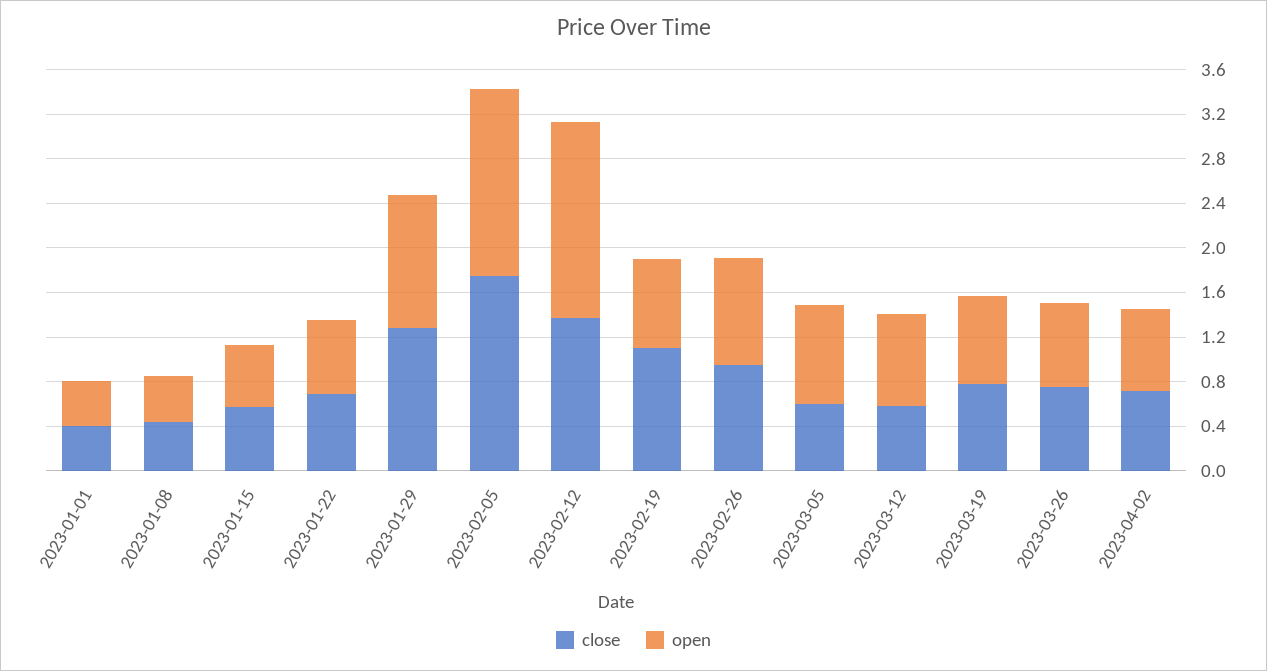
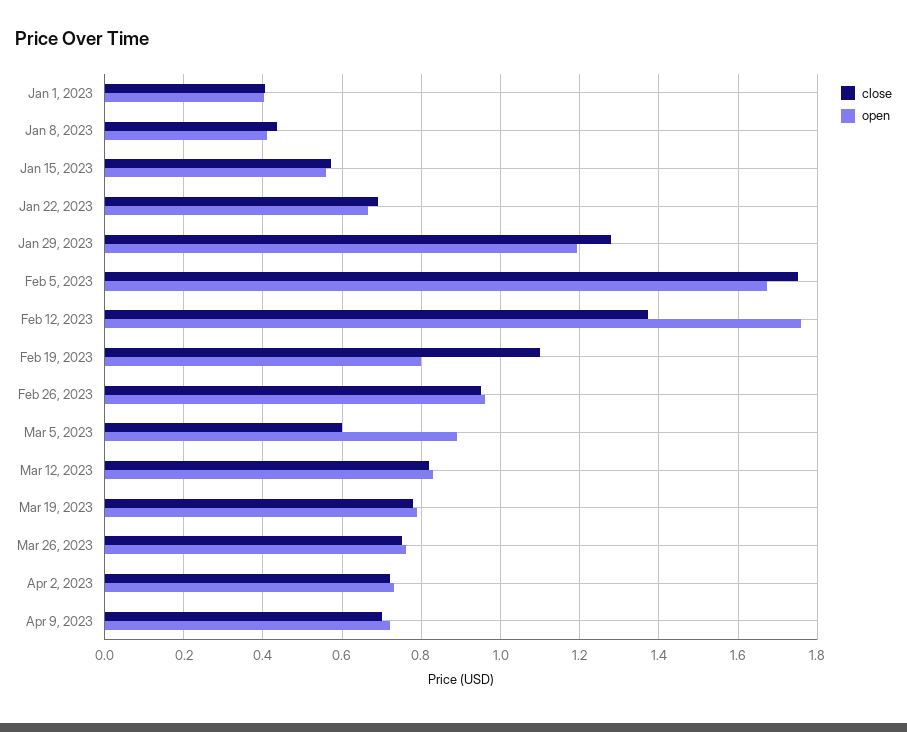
close, 2023-03-12: 0.6 -> 0.82
close, Apr 9, 2023: none -> 0.7
open, Apr 9, 2023: none -> 0.72

